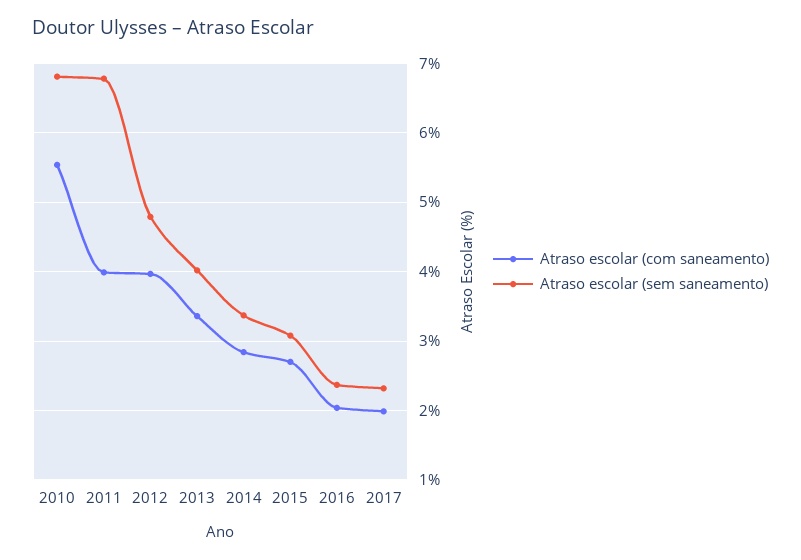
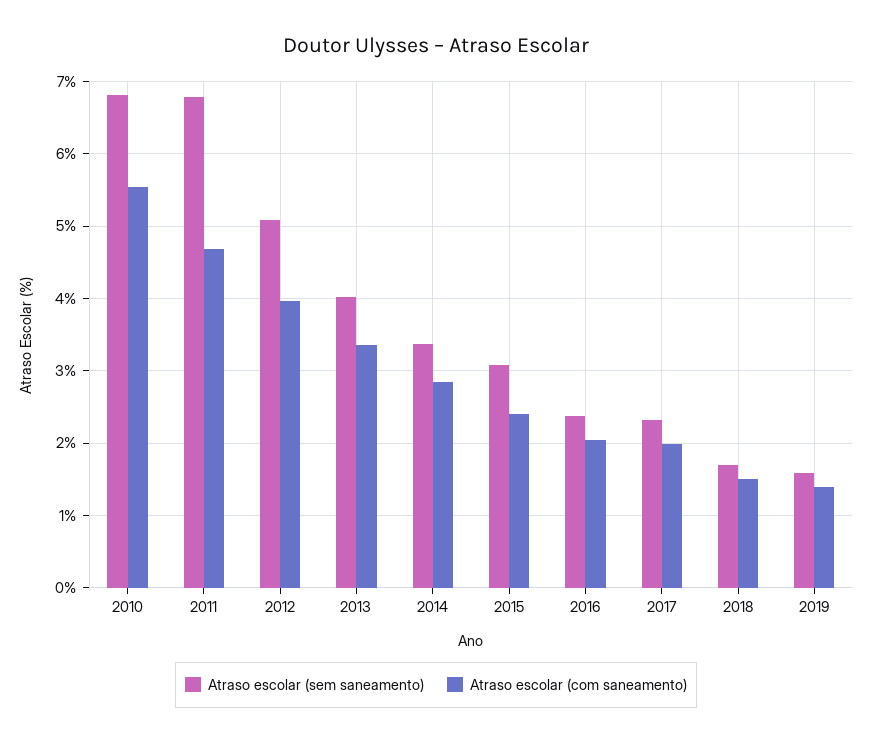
Atraso escolar (com saneamento), 2011: 4 -> 4.7
Atraso escolar (sem saneamento), 2012: 4.8 -> 5.1
Atraso escolar (com saneamento), 2015: 2.7 -> 2.4
Atraso escolar (sem saneamento), 2018: none -> 1.7
Atraso escolar (com saneamento), 2018: none -> 1.5
Atraso escolar (sem saneamento), 2019: none -> 1.6
Atraso escolar (com saneamento), 2019: none -> 1.4

